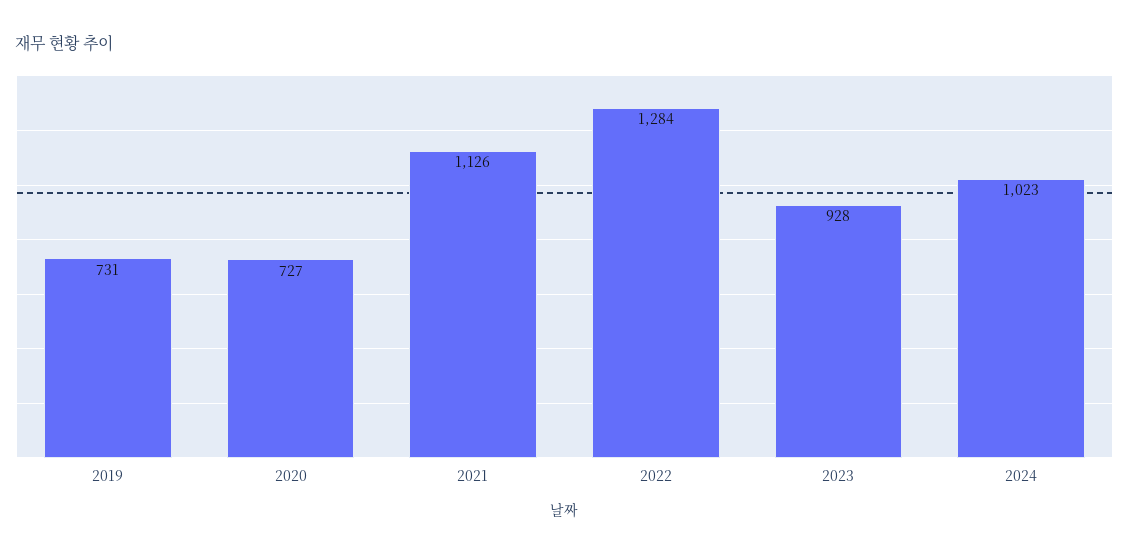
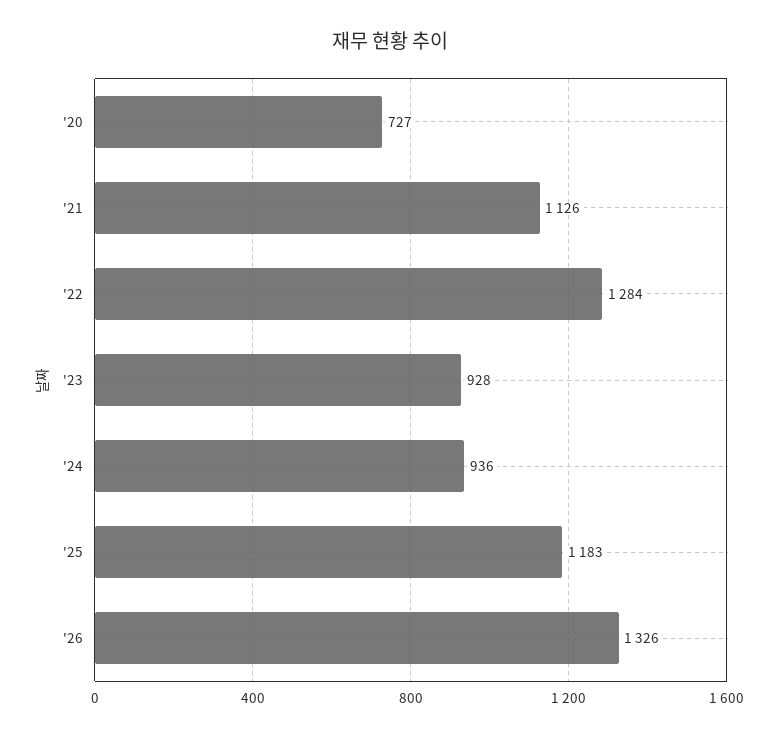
2019: 731 -> none
2024: 1023 -> 936
'25: none -> 1183
'26: none -> 1326

